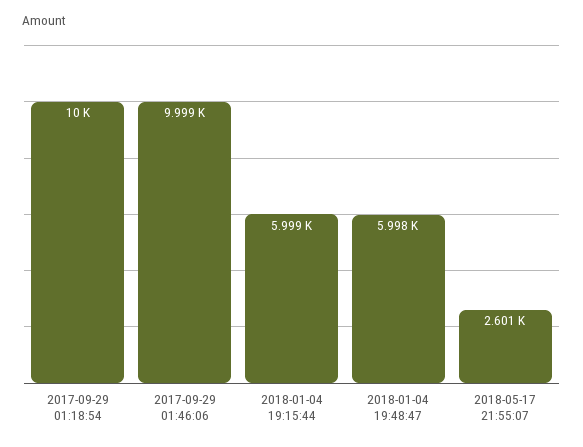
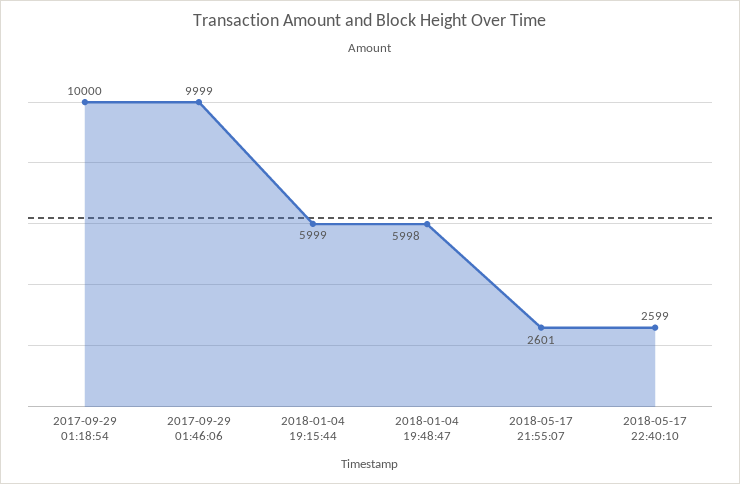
2018-05-17 22:40:10: none -> 2599

